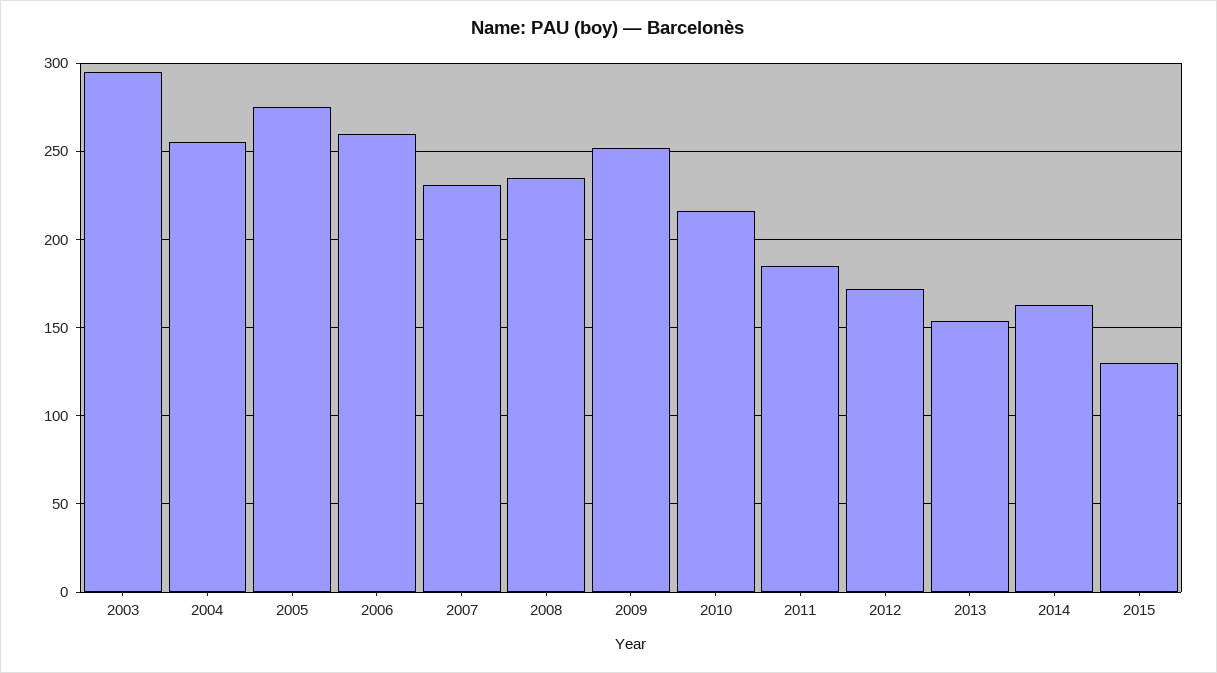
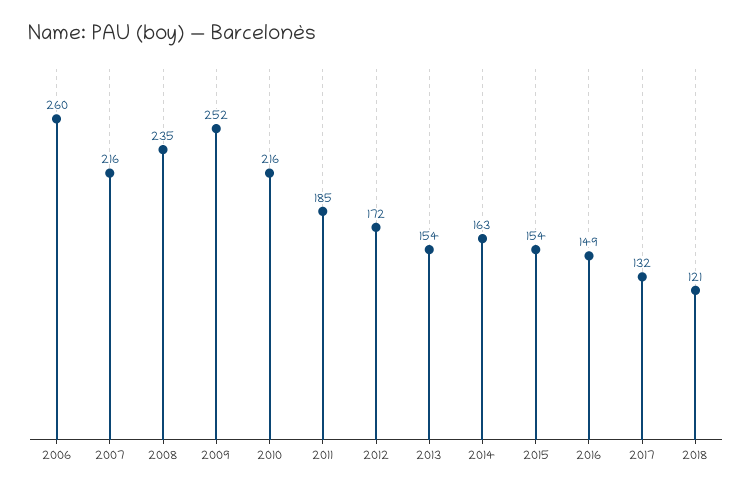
2003: 295 -> none
2004: 255 -> none
2005: 275 -> none
2007: 230 -> 216
2015: 130 -> 154
2016: none -> 149
2017: none -> 132
2018: none -> 121

